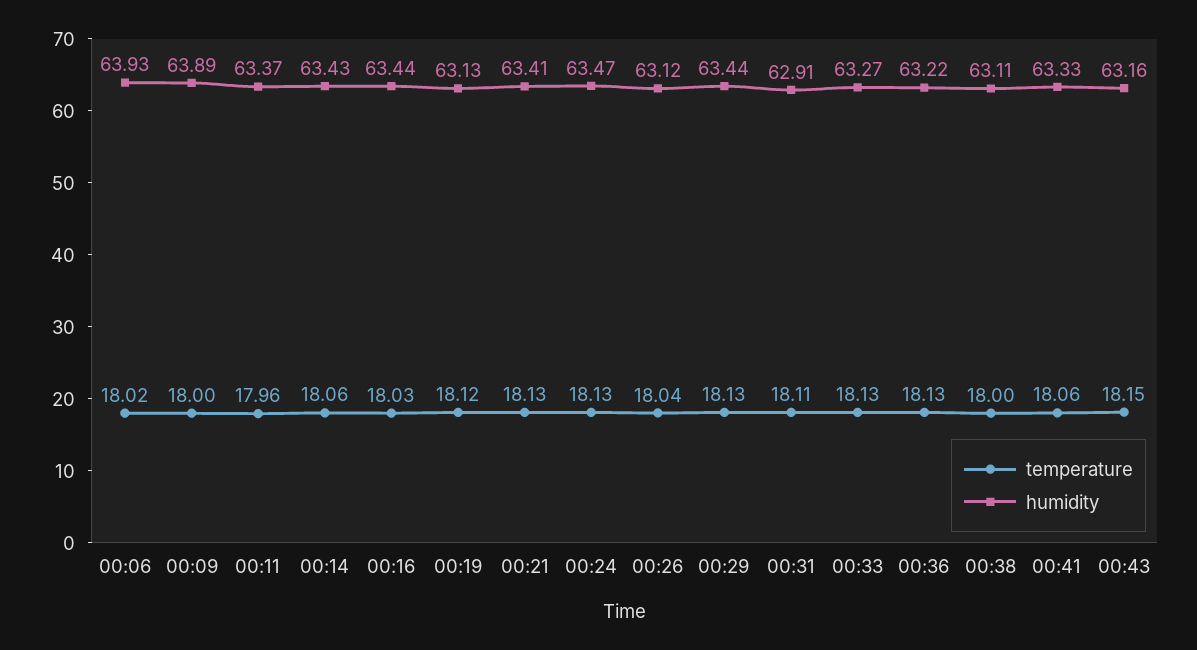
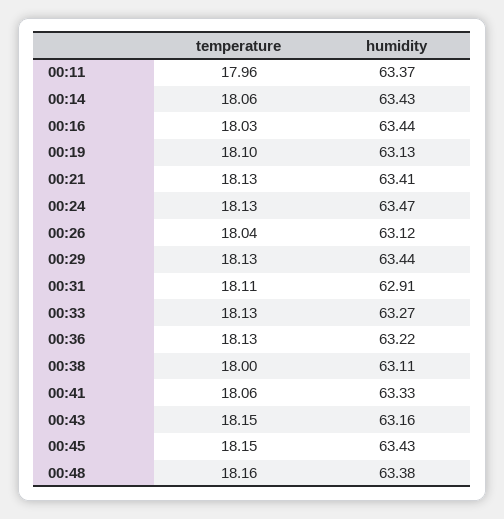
temperature, 00:06: 18.02 -> none
humidity, 00:06: 63.93 -> none
temperature, 00:09: 18 -> none
humidity, 00:09: 63.89 -> none
temperature, 00:19: 18.12 -> 18.1
temperature, 00:45: none -> 18.15
humidity, 00:45: none -> 63.43
temperature, 00:48: none -> 18.16
humidity, 00:48: none -> 63.38

